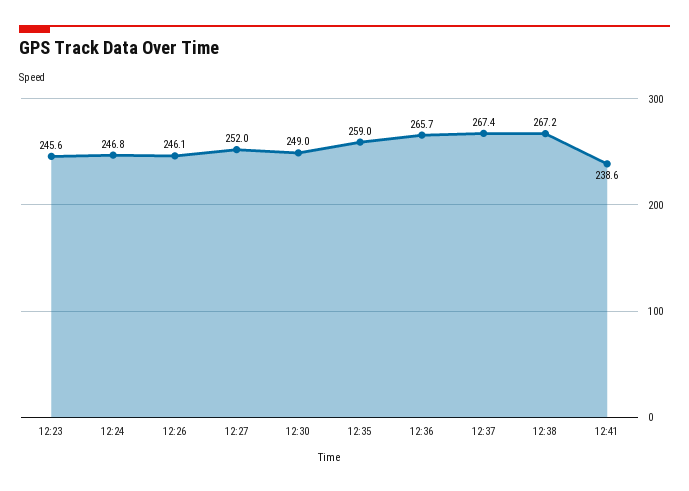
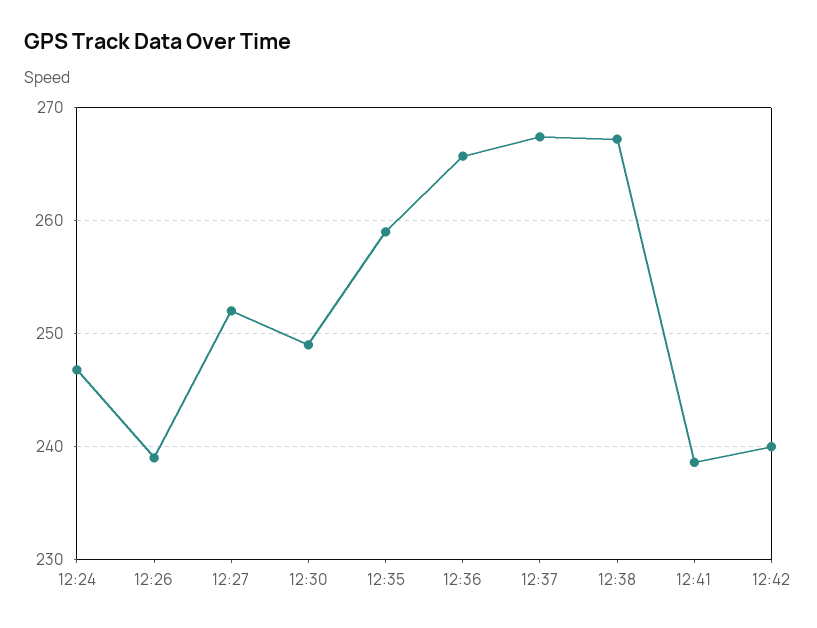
12:23: 245.6 -> none
12:26: 246.1 -> 239
12:42: none -> 240

